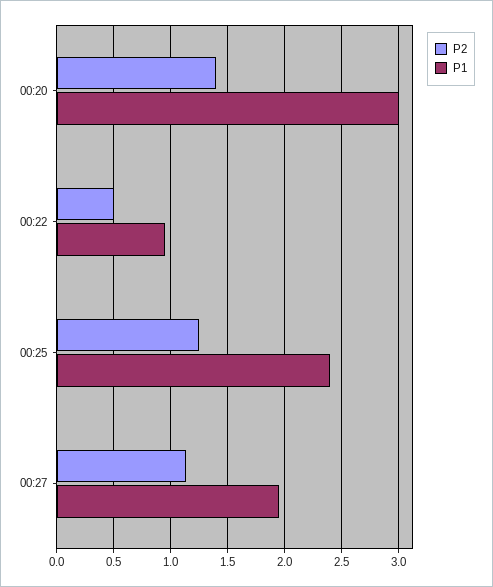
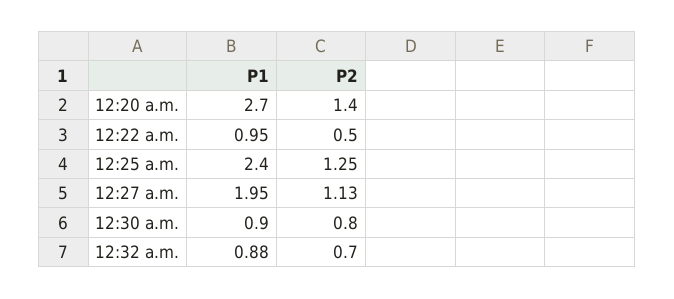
P1, 00:20: 3 -> 2.7
P1, 12:30 a.m.: none -> 0.9
P2, 12:30 a.m.: none -> 0.8
P1, 12:32 a.m.: none -> 0.88
P2, 12:32 a.m.: none -> 0.7

